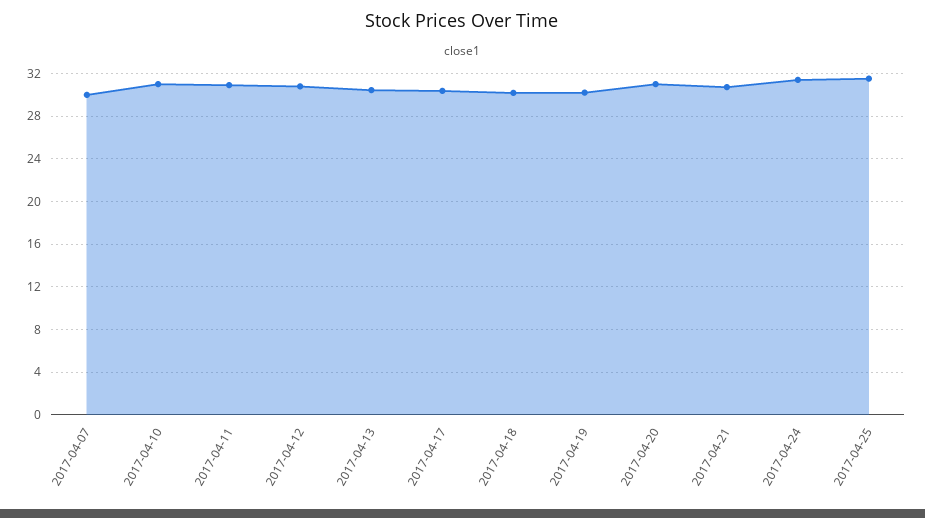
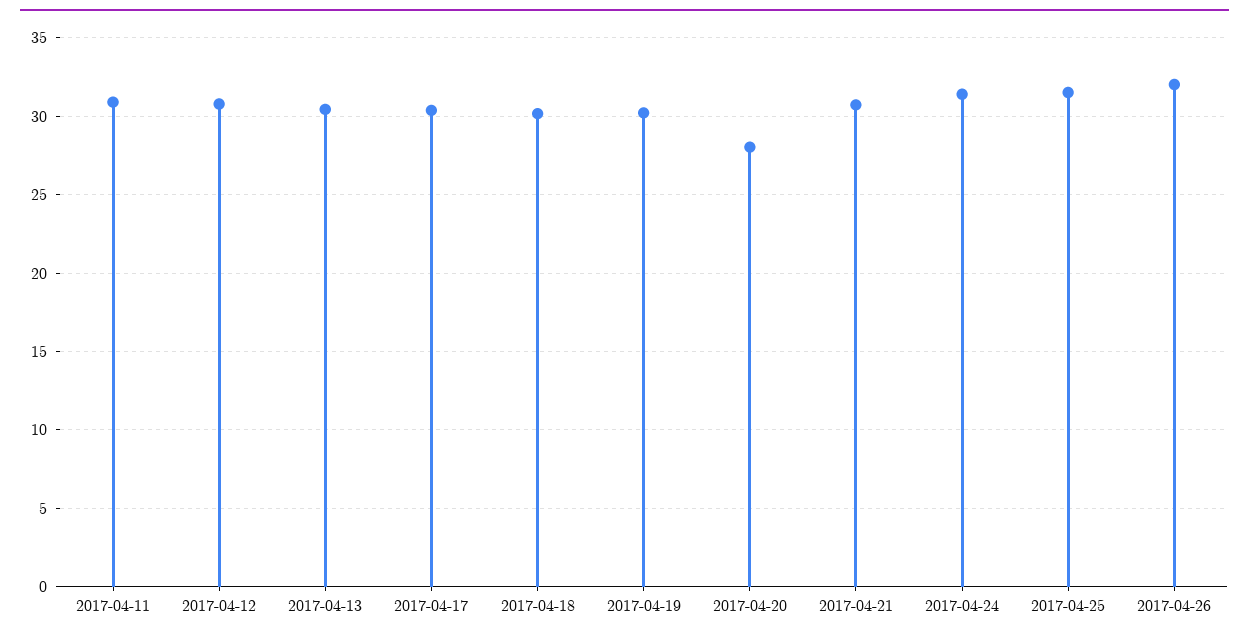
2017-04-07: 30 -> none
2017-04-10: 31 -> none
2017-04-20: 31 -> 28
2017-04-26: none -> 32

